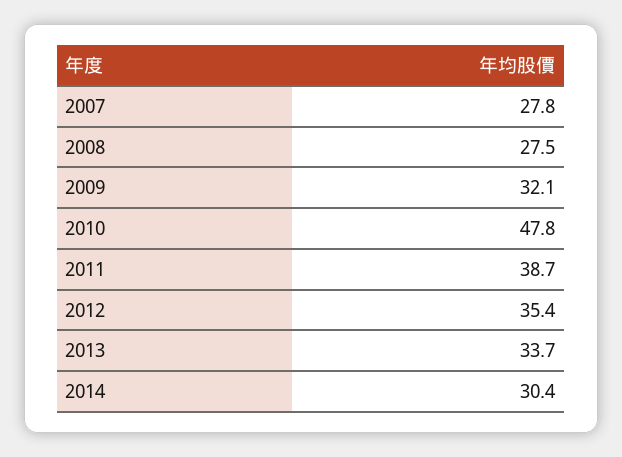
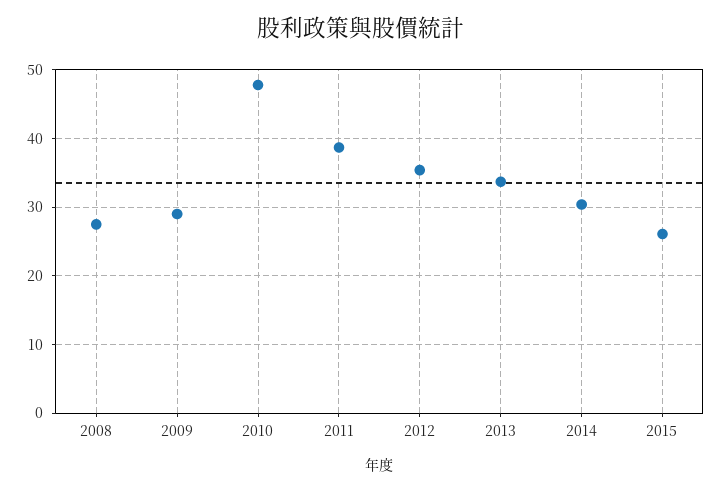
2007: 27.8 -> none
2009: 32.1 -> 29
2015: none -> 26

